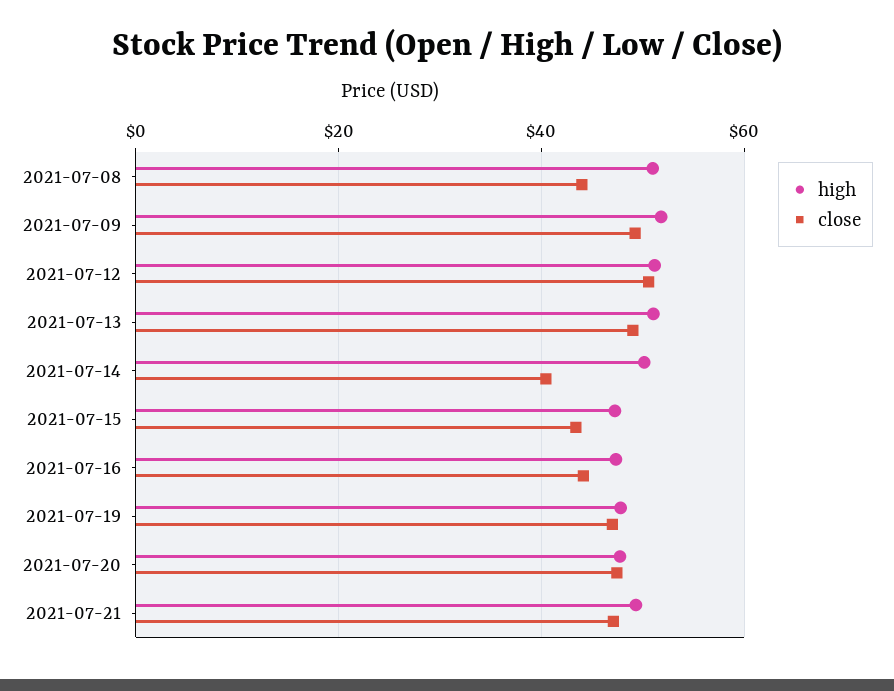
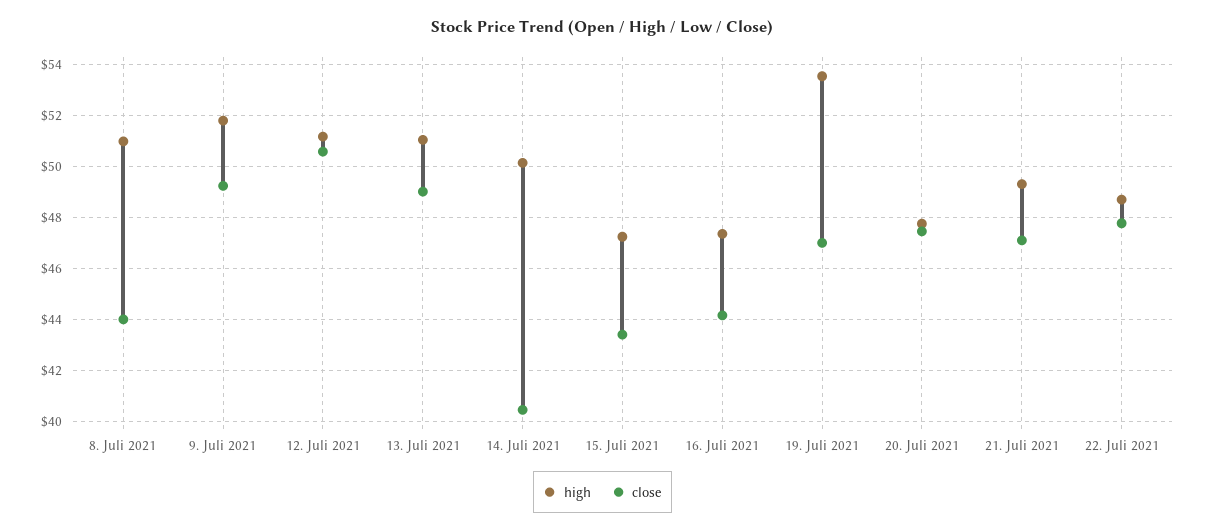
high, 2021-07-19: 48 -> 53.5
high, 22. Juli 2021: none -> 48.75
close, 22. Juli 2021: none -> 47.75

